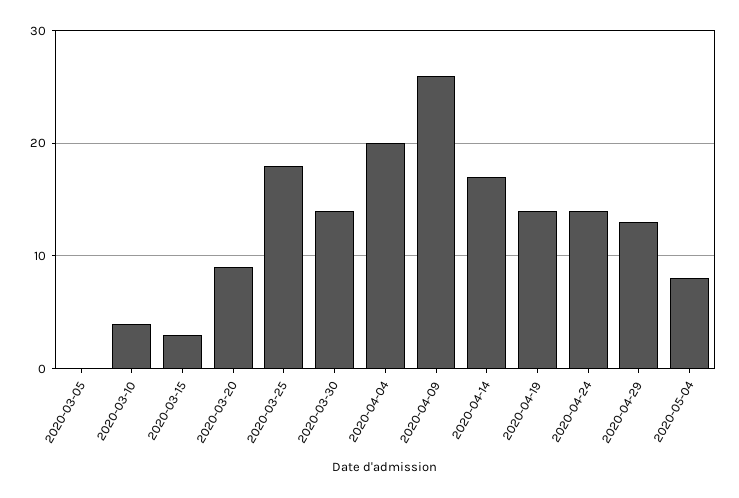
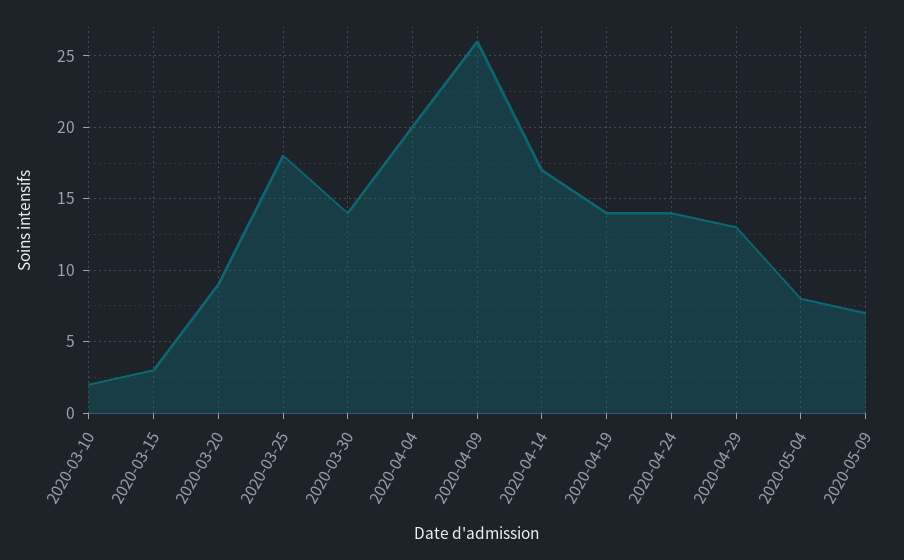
2020-03-05: 0 -> none
2020-03-10: 4 -> 2
2020-05-09: none -> 7

